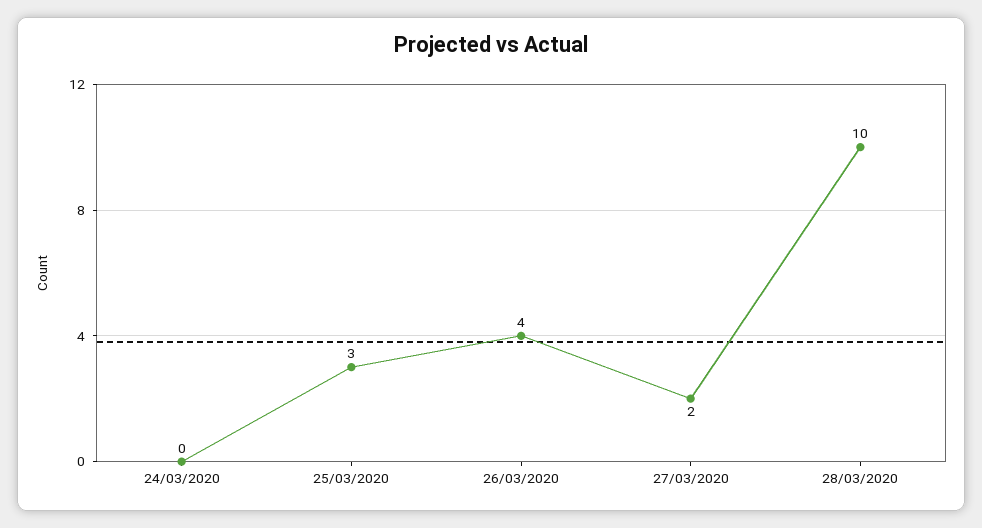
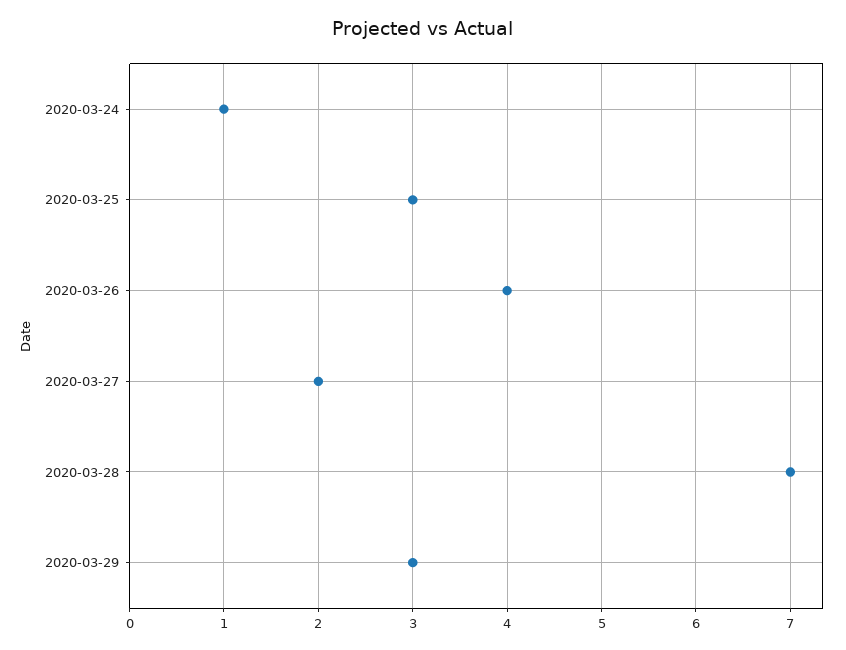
24/03/2020: 0 -> 1
28/03/2020: 10 -> 7
2020-03-29: none -> 3

